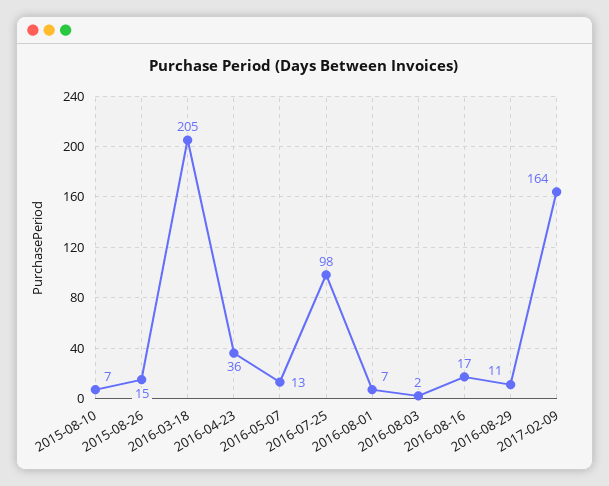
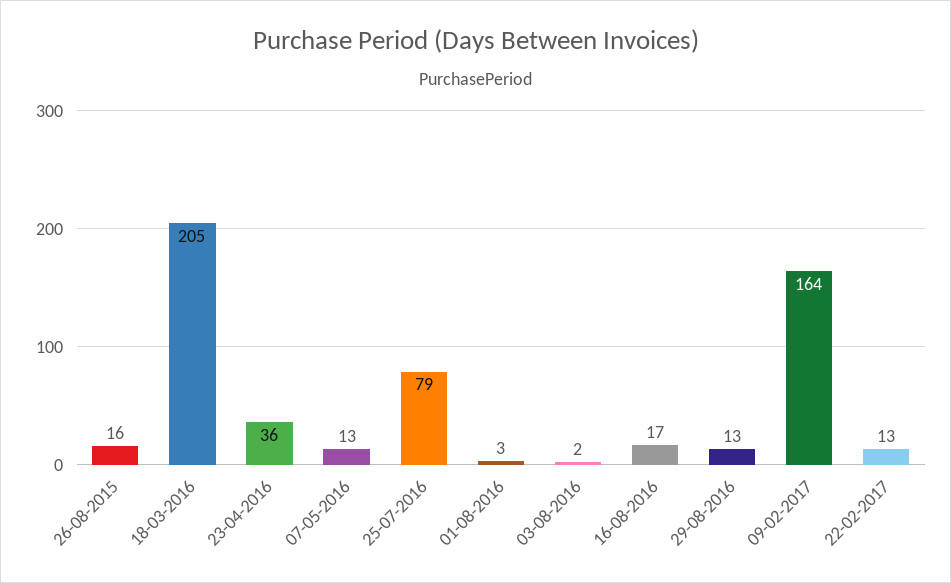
2015-08-10: 7 -> none
2015-08-26: 15 -> 16
2016-07-25: 98 -> 79
2016-08-01: 7 -> 3
2016-08-29: 11 -> 13
22-02-2017: none -> 13

